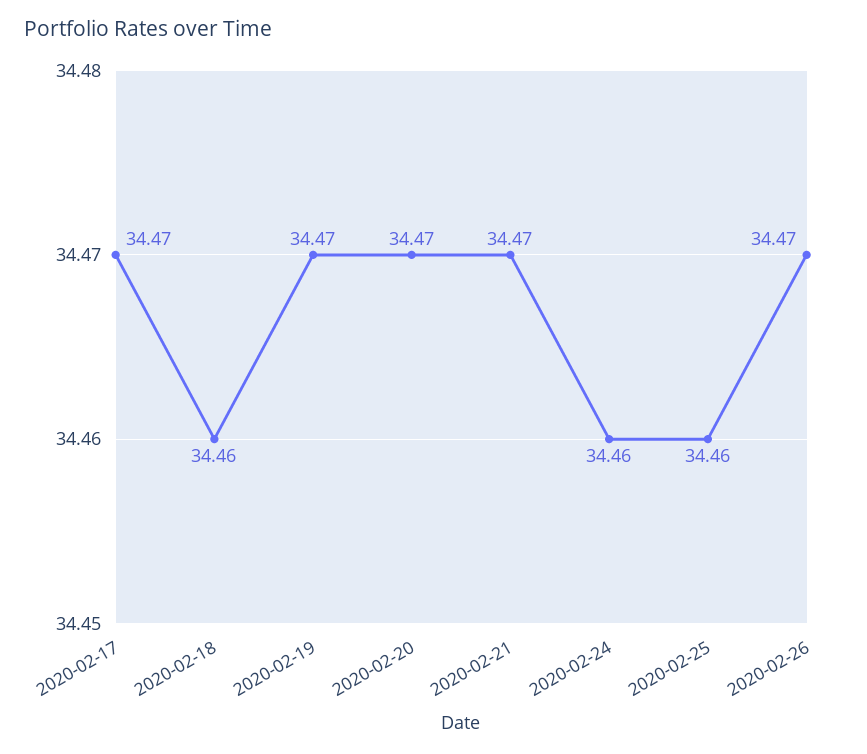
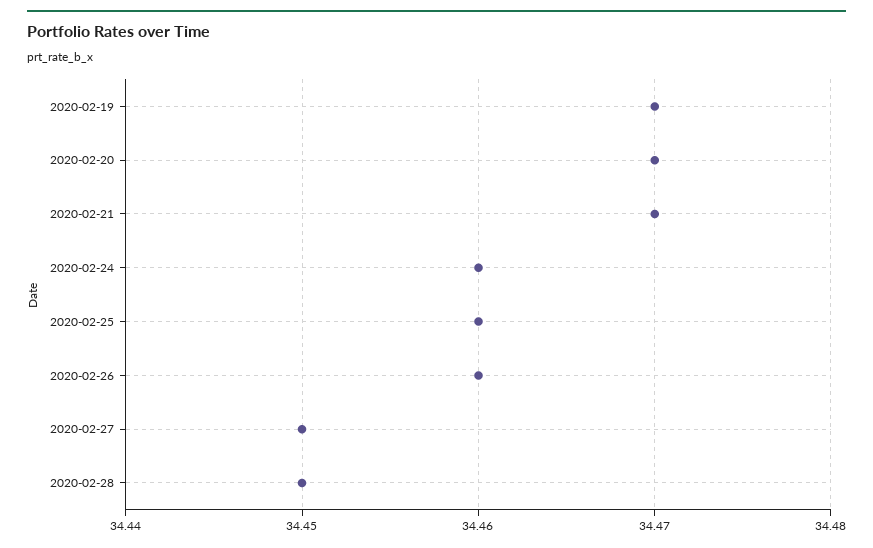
2020-02-17: 34.47 -> none
2020-02-18: 34.46 -> none
2020-02-26: 34.47 -> 34.46
2020-02-27: none -> 34.45
2020-02-28: none -> 34.45

